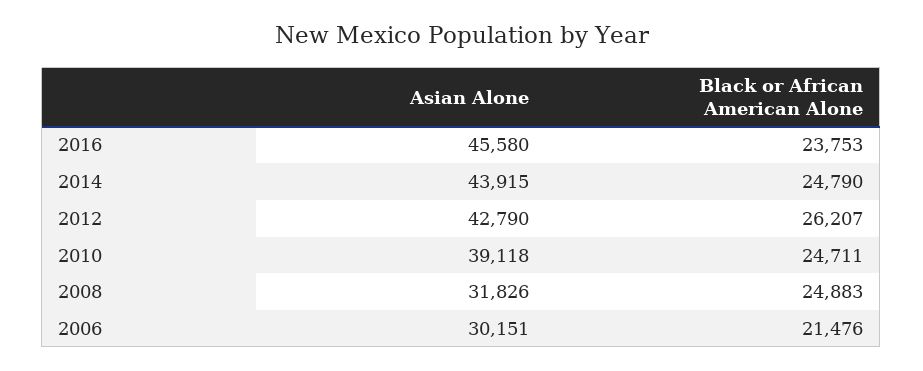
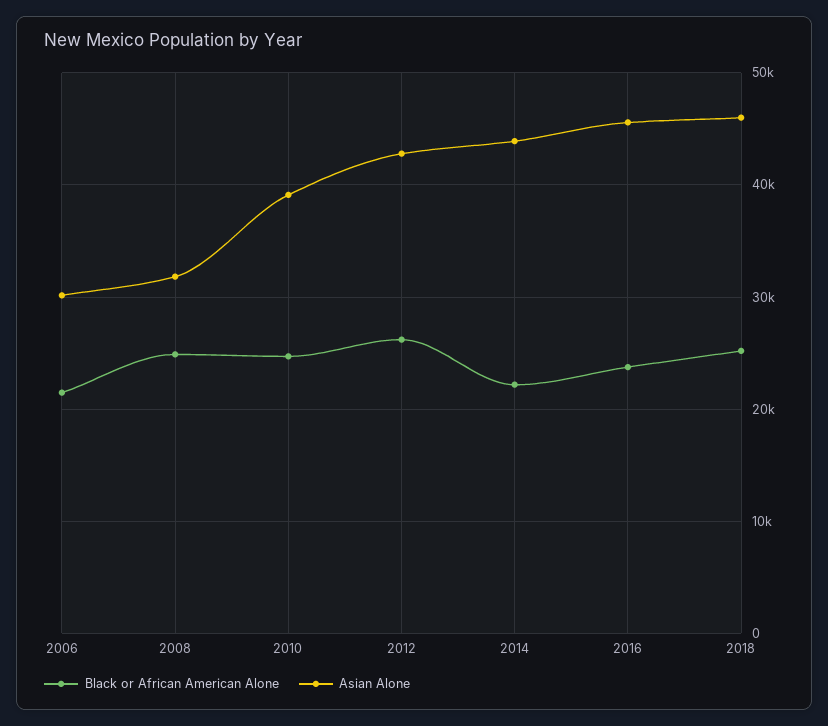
Black or African American Alone, 2014: 24790 -> 22000
Black or African American Alone, 2018: none -> 25000
Asian Alone, 2018: none -> 46000

